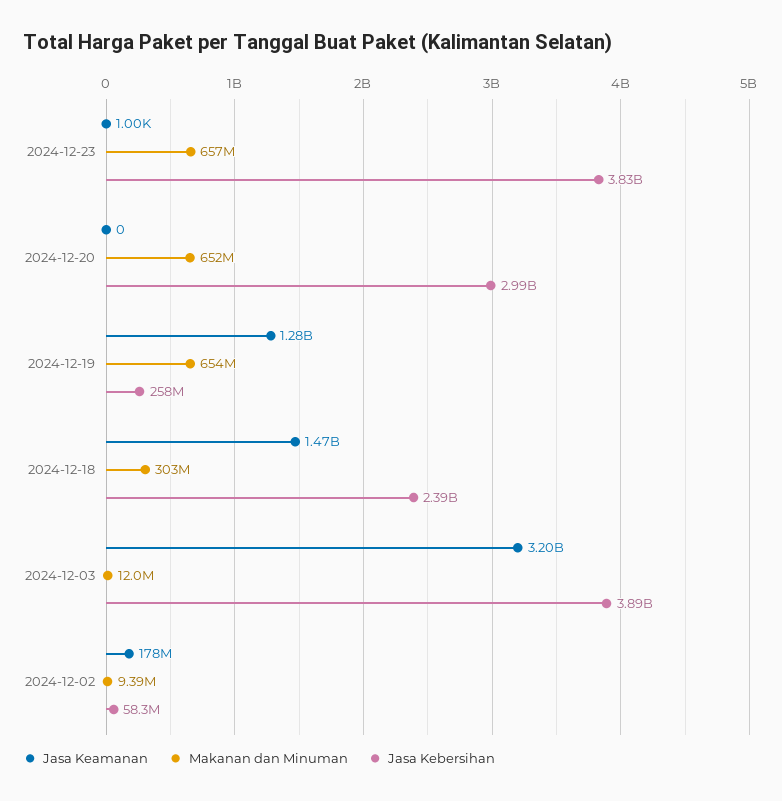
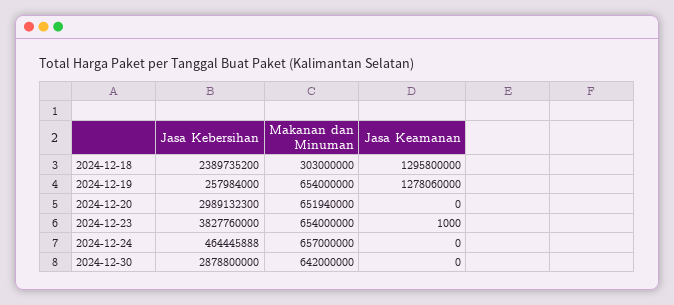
Makanan dan Minuman, 2024-12-23: 657000000 -> 654000000
Jasa Keamanan, 2024-12-18: 1470000000 -> 1295800000
Jasa Keamanan, 2024-12-03: 3200000000 -> none
Makanan dan Minuman, 2024-12-03: 12000000 -> none
Jasa Kebersihan, 2024-12-03: 3890000000 -> none
Jasa Keamanan, 2024-12-02: 178000000 -> none
Makanan dan Minuman, 2024-12-02: 9390000 -> none
Jasa Kebersihan, 2024-12-02: 58300000 -> none
Jasa Kebersihan, 2024-12-24: none -> 464445888
Makanan dan Minuman, 2024-12-24: none -> 657000000
Jasa Keamanan, 2024-12-24: none -> 0
Jasa Kebersihan, 2024-12-30: none -> 2878800000
Makanan dan Minuman, 2024-12-30: none -> 642000000
Jasa Keamanan, 2024-12-30: none -> 0

